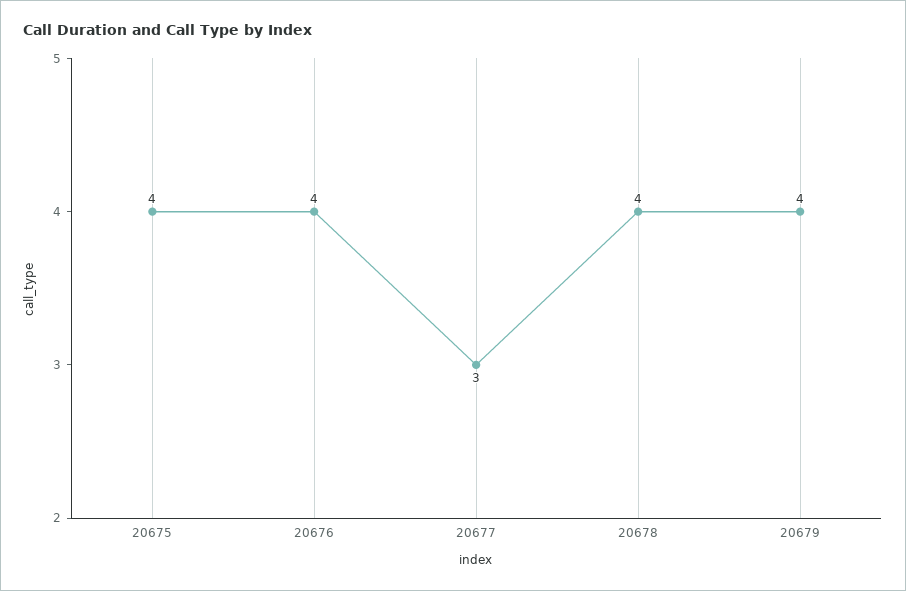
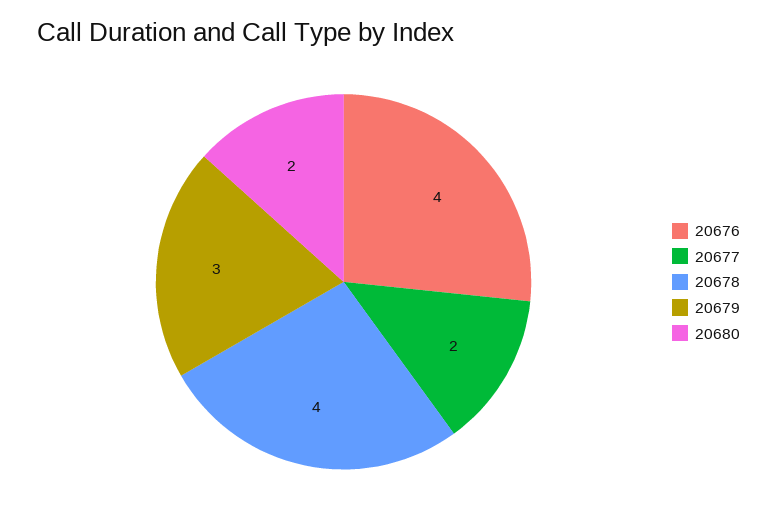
20675: 4 -> none
20677: 3 -> 2
20679: 4 -> 3
20680: none -> 2

